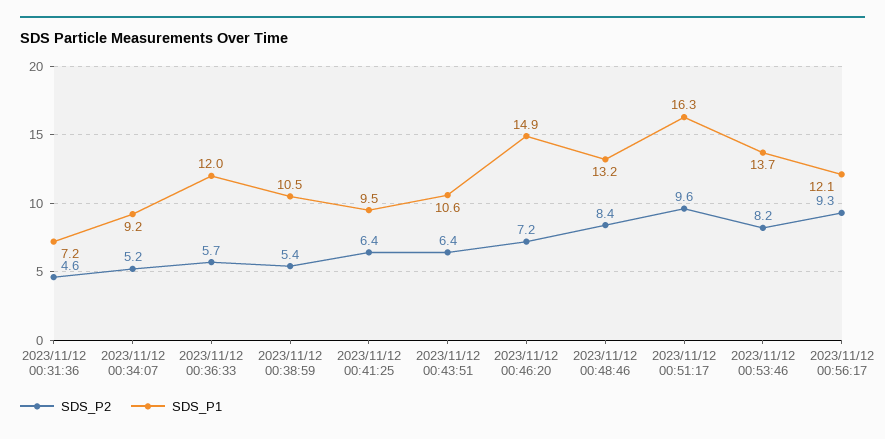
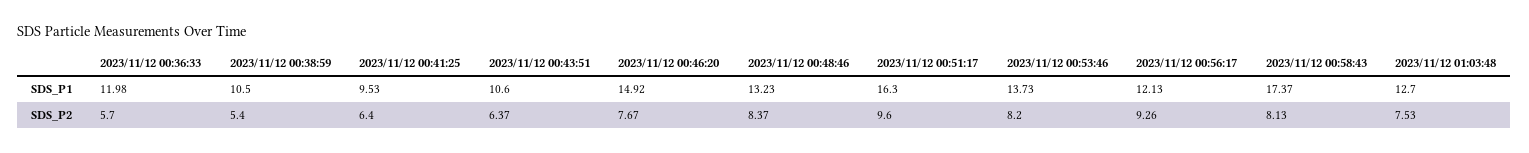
SDS_P2, 2023/11/12 00:31:36: 4.6 -> none
SDS_P1, 2023/11/12 00:31:36: 7.2 -> none
SDS_P2, 2023/11/12 00:34:07: 5.2 -> none
SDS_P1, 2023/11/12 00:34:07: 9.2 -> none
SDS_P2, 2023/11/12 00:46:20: 7.2 -> 7.67
SDS_P1, 2023/11/12 00:58:43: none -> 17.37
SDS_P1, 2023/11/12 01:03:48: none -> 12.7
SDS_P2, 2023/11/12 00:58:43: none -> 8.13
SDS_P2, 2023/11/12 01:03:48: none -> 7.53

